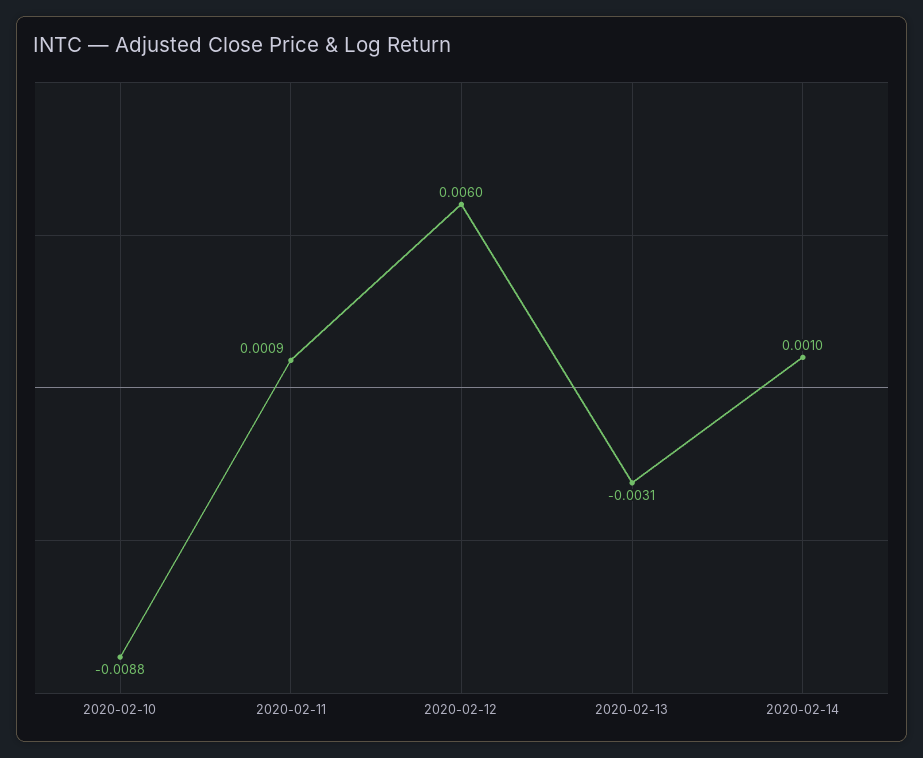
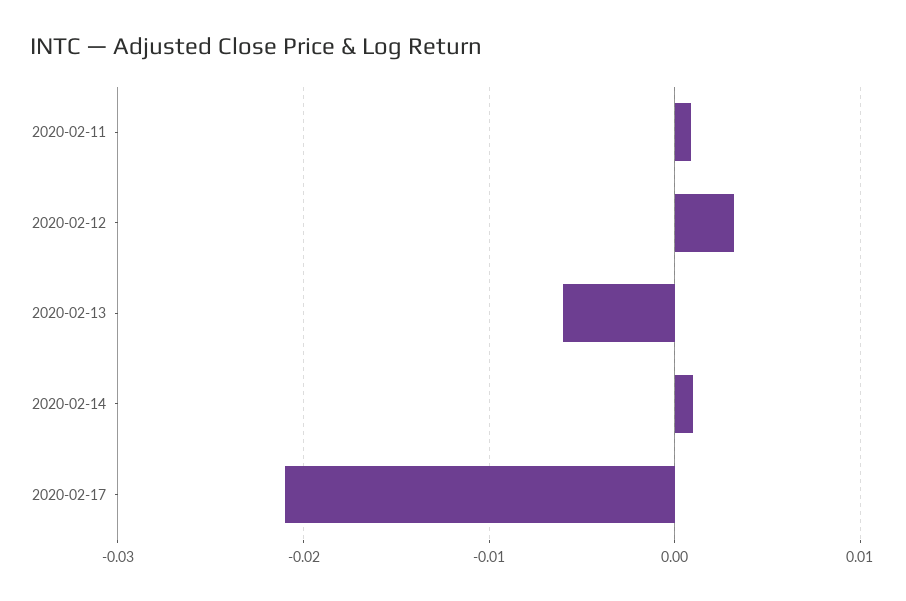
2020-02-10: -0.0088 -> none
2020-02-12: 0.006 -> 0.003
2020-02-13: -0.0031 -> -0.006
2020-02-17: none -> -0.021

